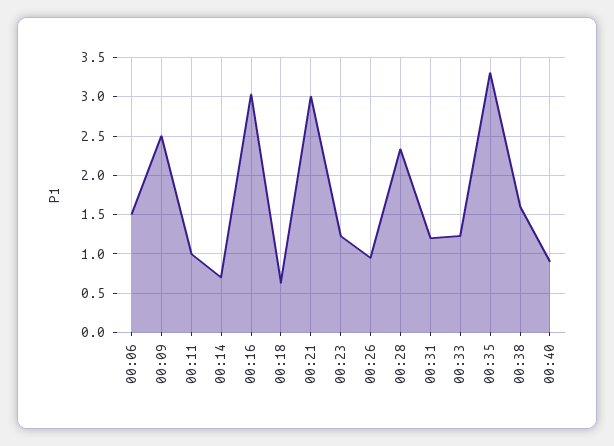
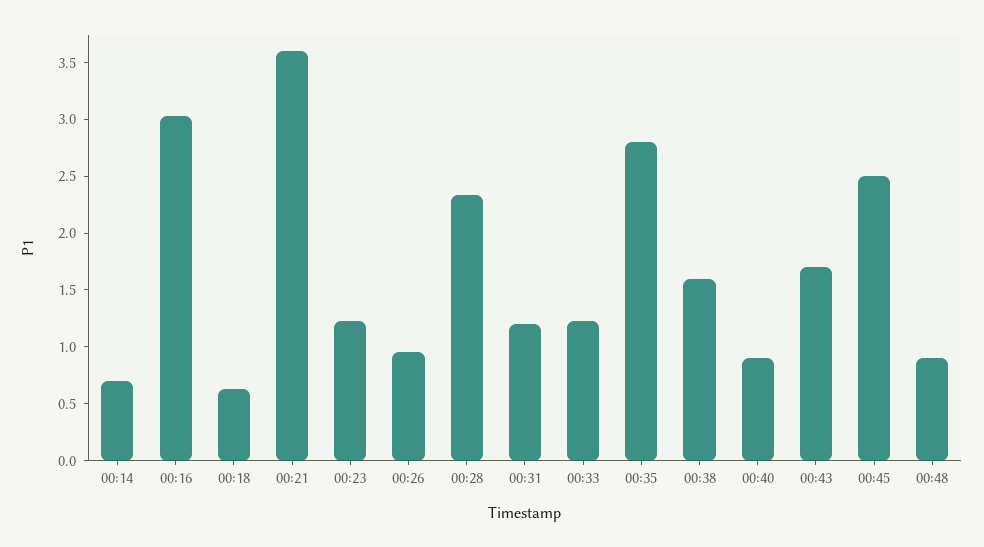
00:06: 1.5 -> none
00:09: 2.5 -> none
00:11: 1 -> none
00:21: 3 -> 3.6
00:35: 3.3 -> 2.8
00:43: none -> 1.7
00:45: none -> 2.5
00:48: none -> 0.9

